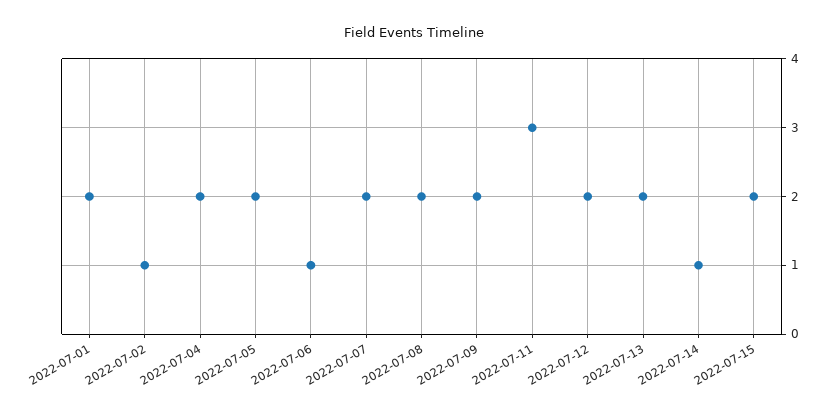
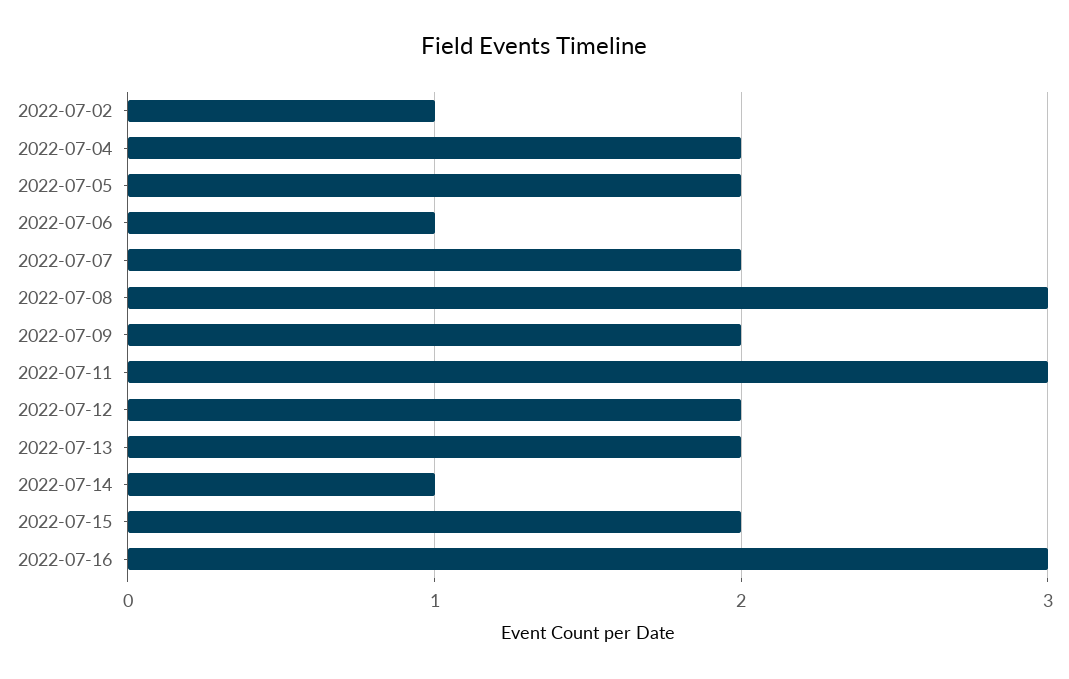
2022-07-01: 2 -> none
2022-07-08: 2 -> 3
2022-07-16: none -> 3

